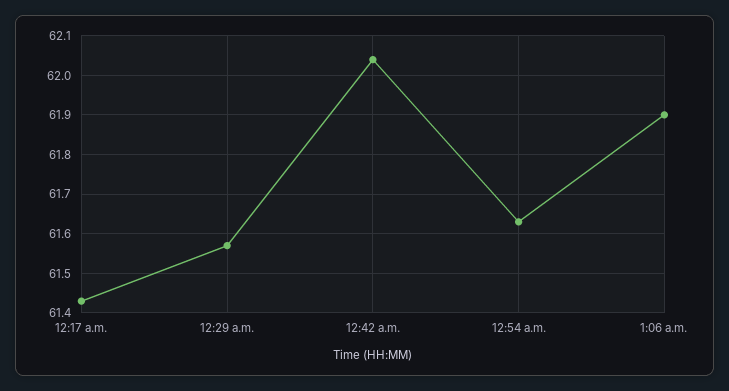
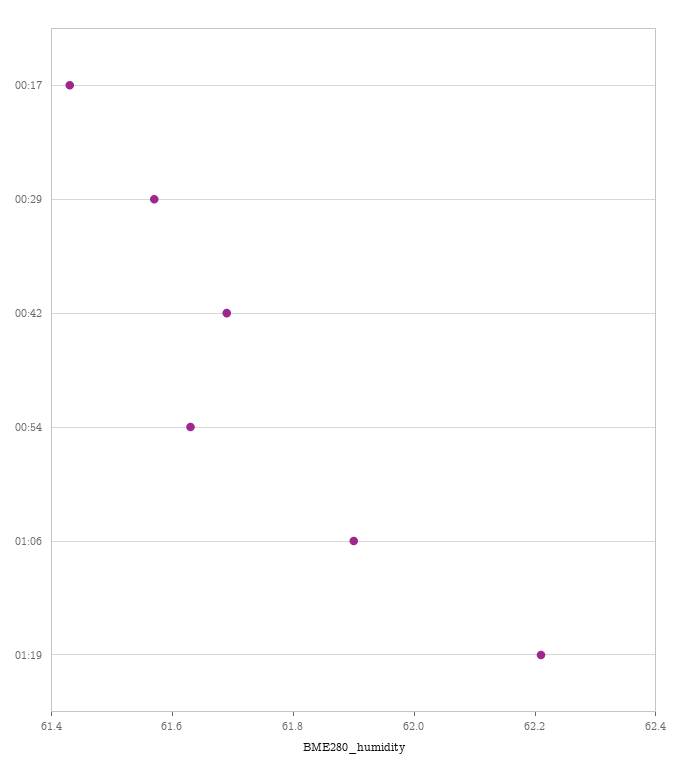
12:42 a.m.: 62.05 -> 61.7
01:19: none -> 62.2

